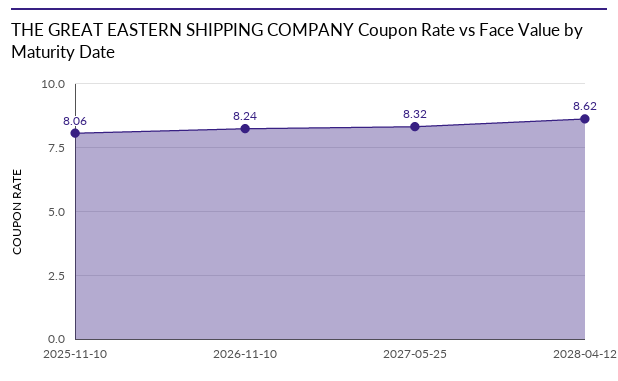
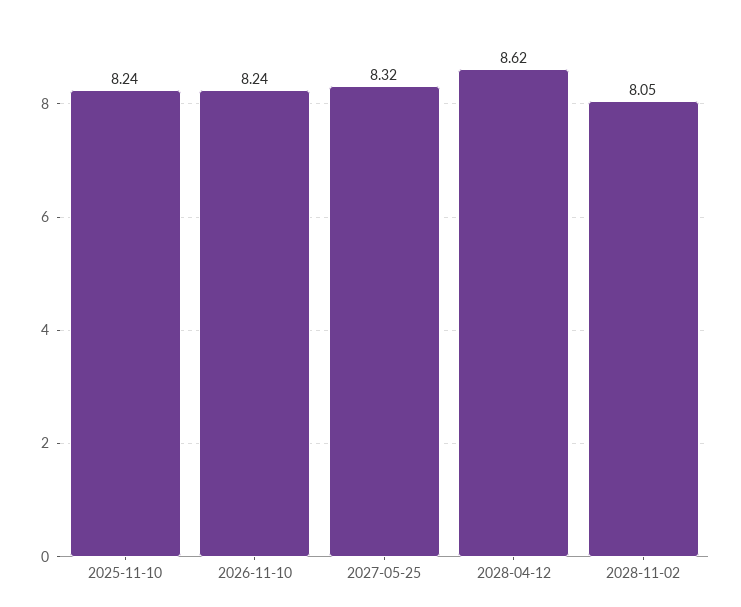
2025-11-10: 8.06 -> 8.24
2028-11-02: none -> 8.05

